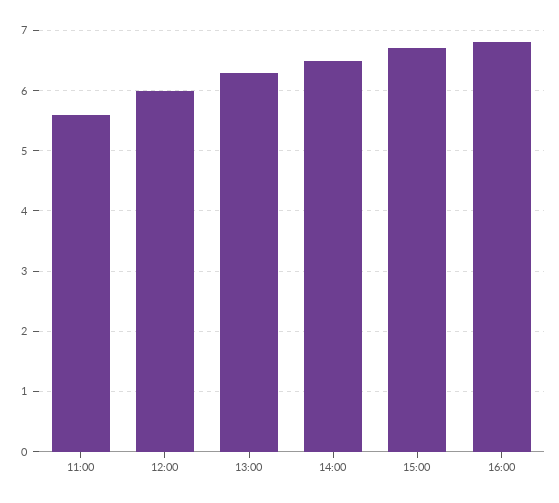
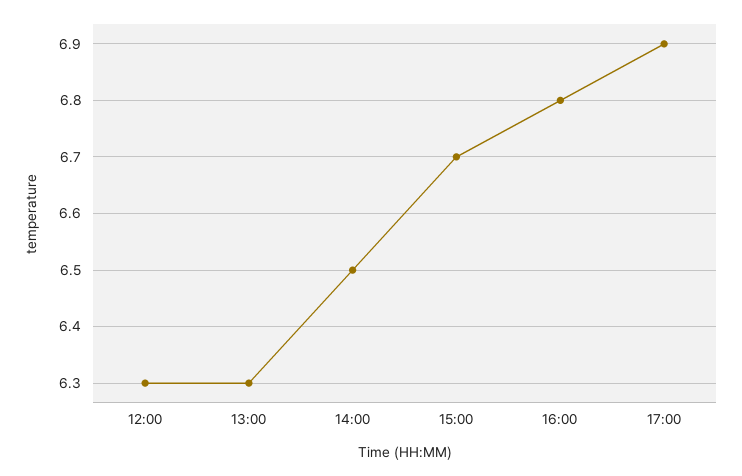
11:00: 5.6 -> none
12:00: 6 -> 6.3
17:00: none -> 6.9

